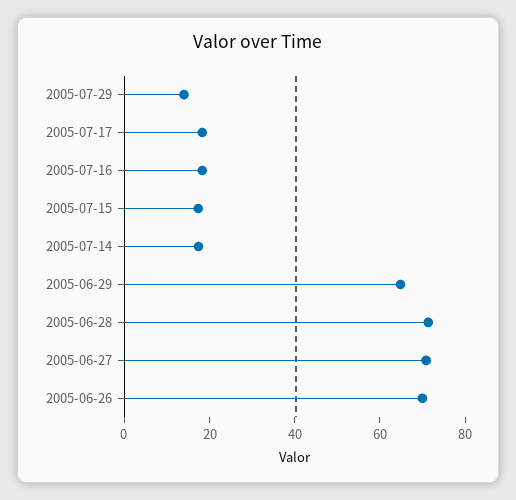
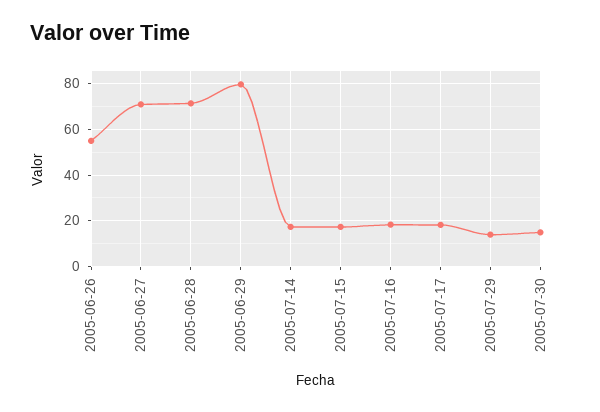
2005-06-29: 65 -> 80
2005-06-26: 70 -> 55
2005-07-30: none -> 15

